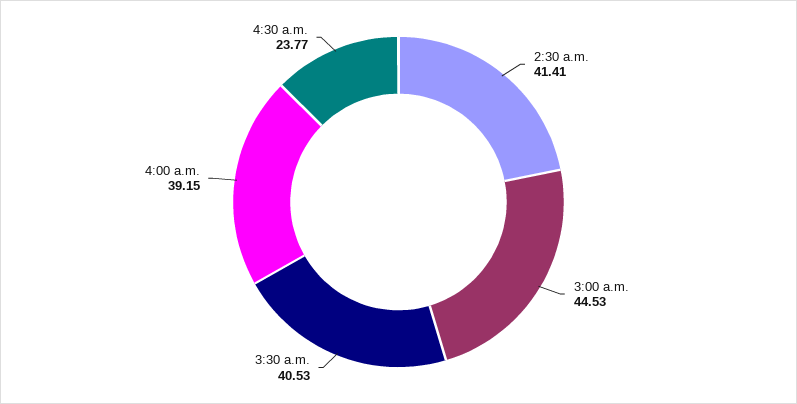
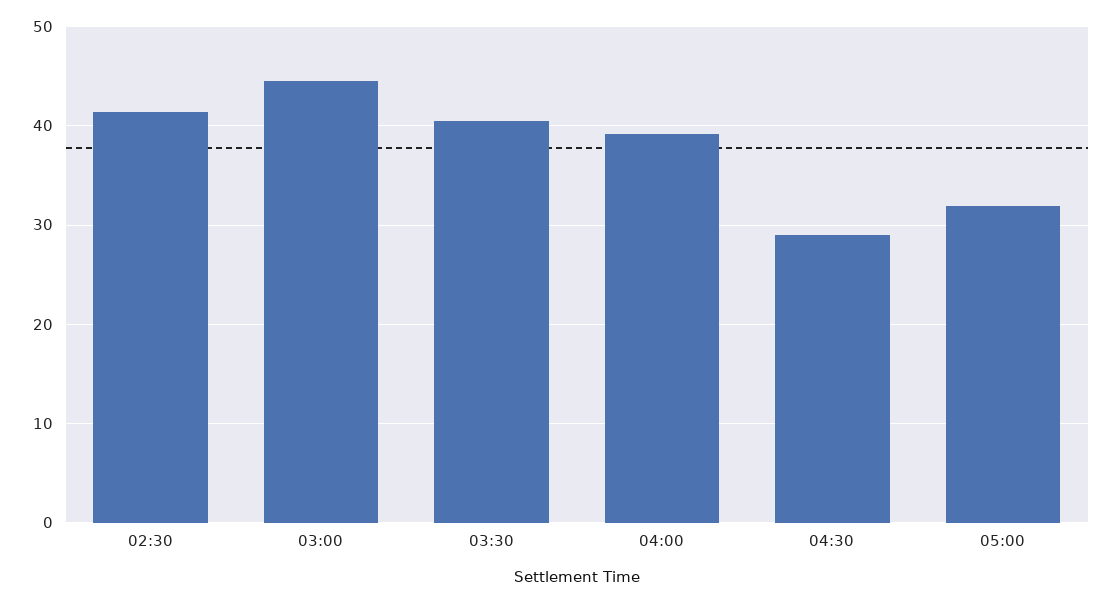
4:30 a.m.: 23.77 -> 29
05:00: none -> 32

